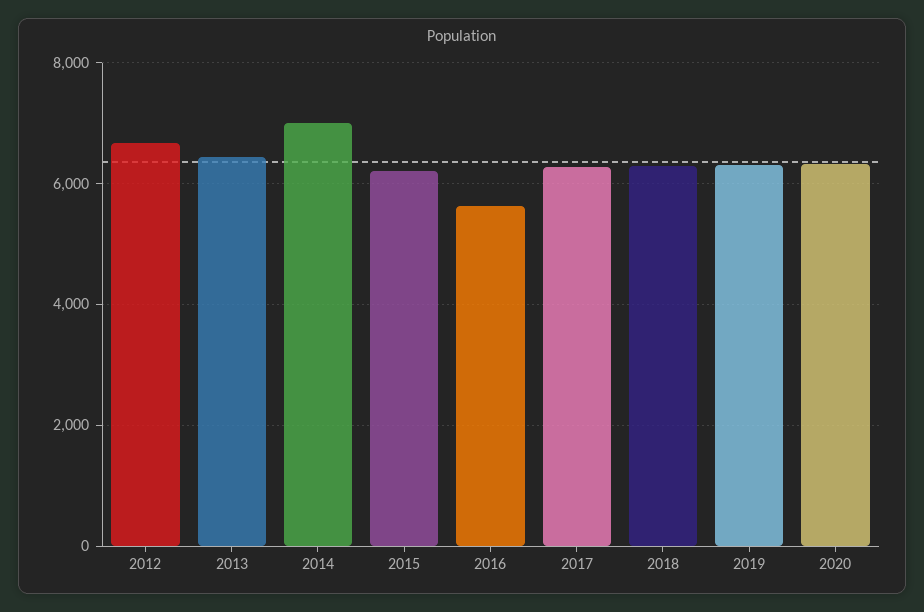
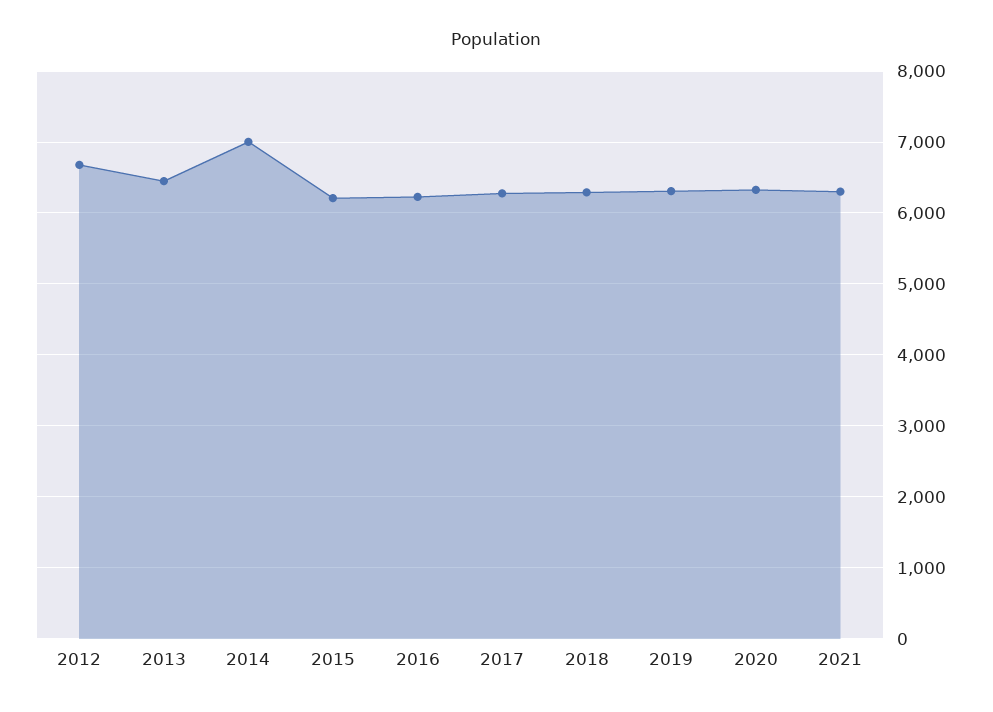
2016: 5600 -> 6200
2021: none -> 6300

